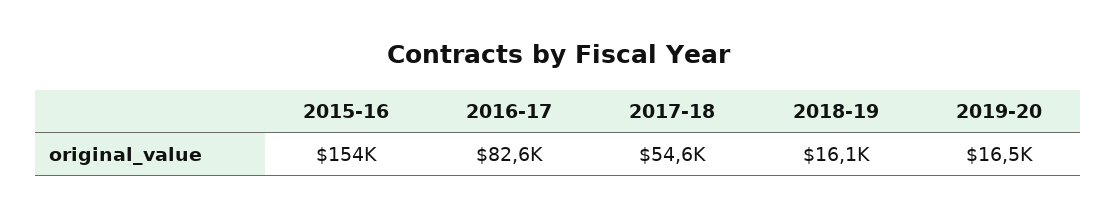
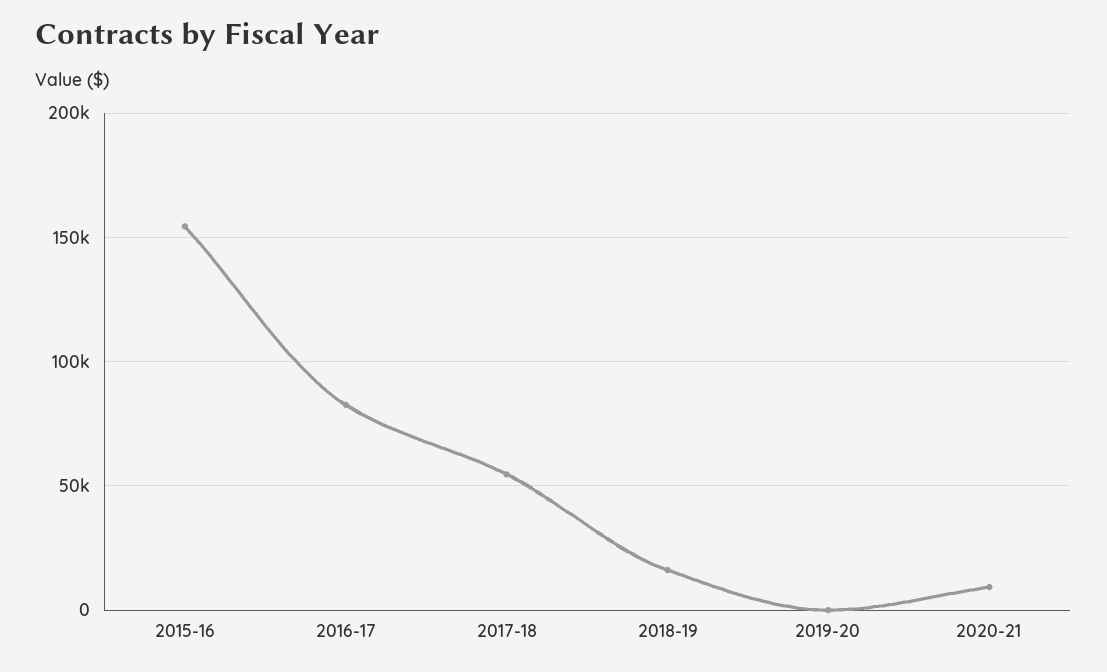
2019-20: 16500 -> 0
2020-21: none -> 10000

